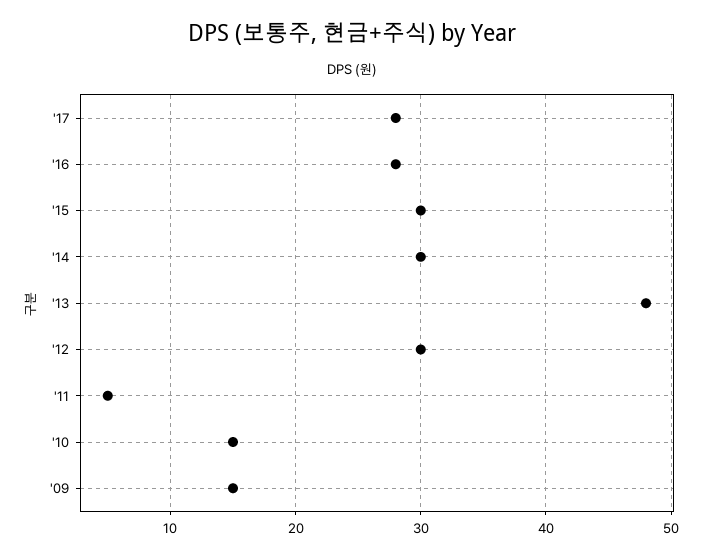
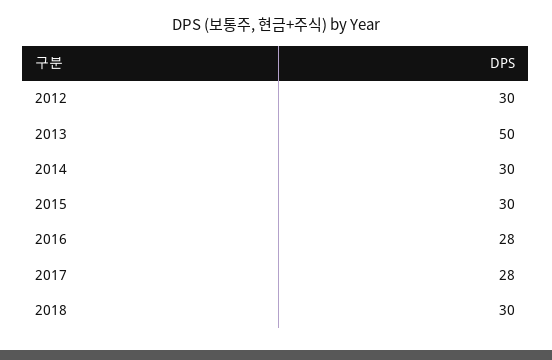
'13: 48 -> 50
'11: 5 -> none
'10: 15 -> none
'09: 15 -> none
2018: none -> 30

